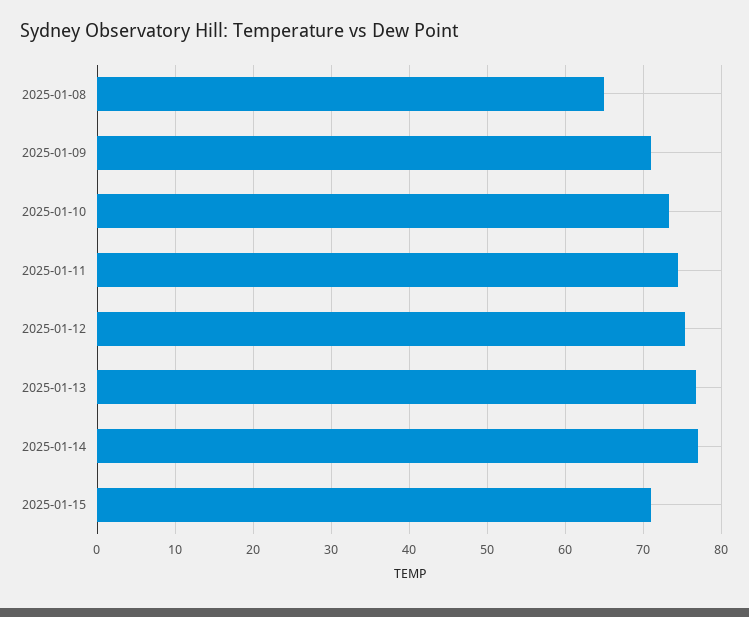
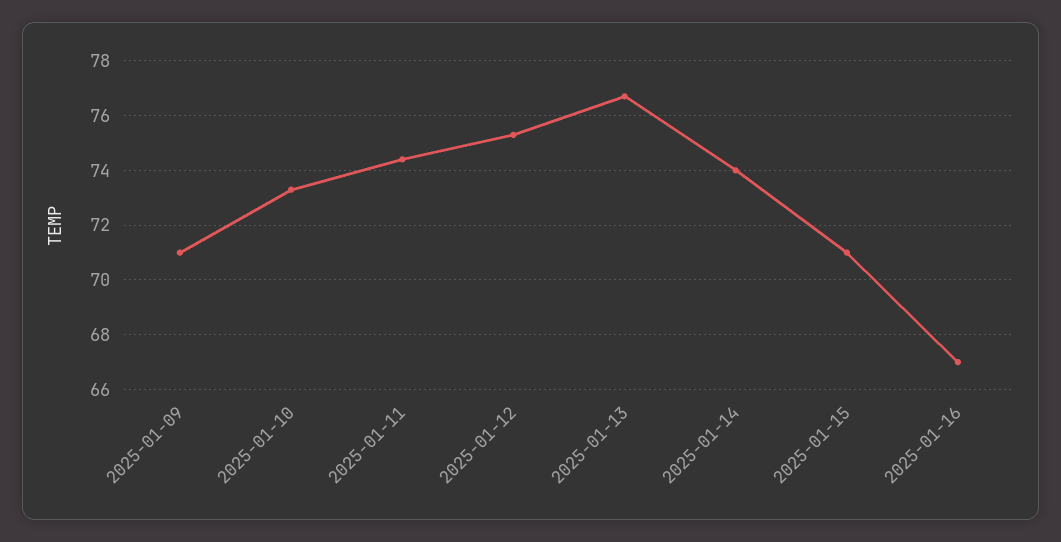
2025-01-08: 65 -> none
2025-01-14: 77 -> 74
2025-01-16: none -> 67

